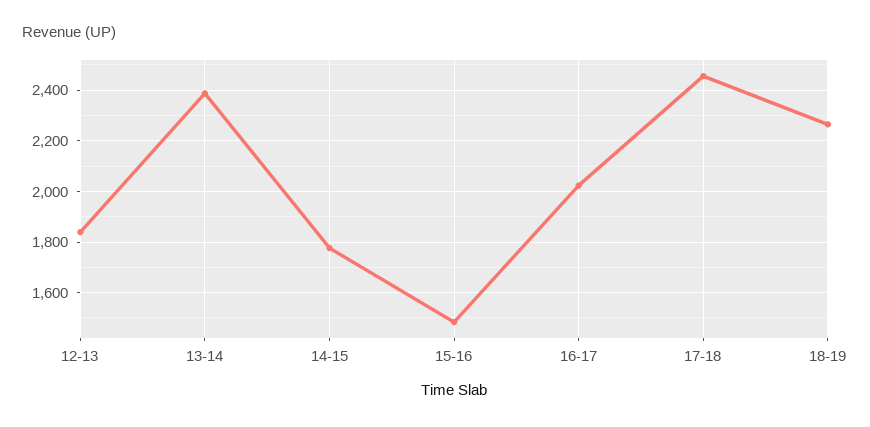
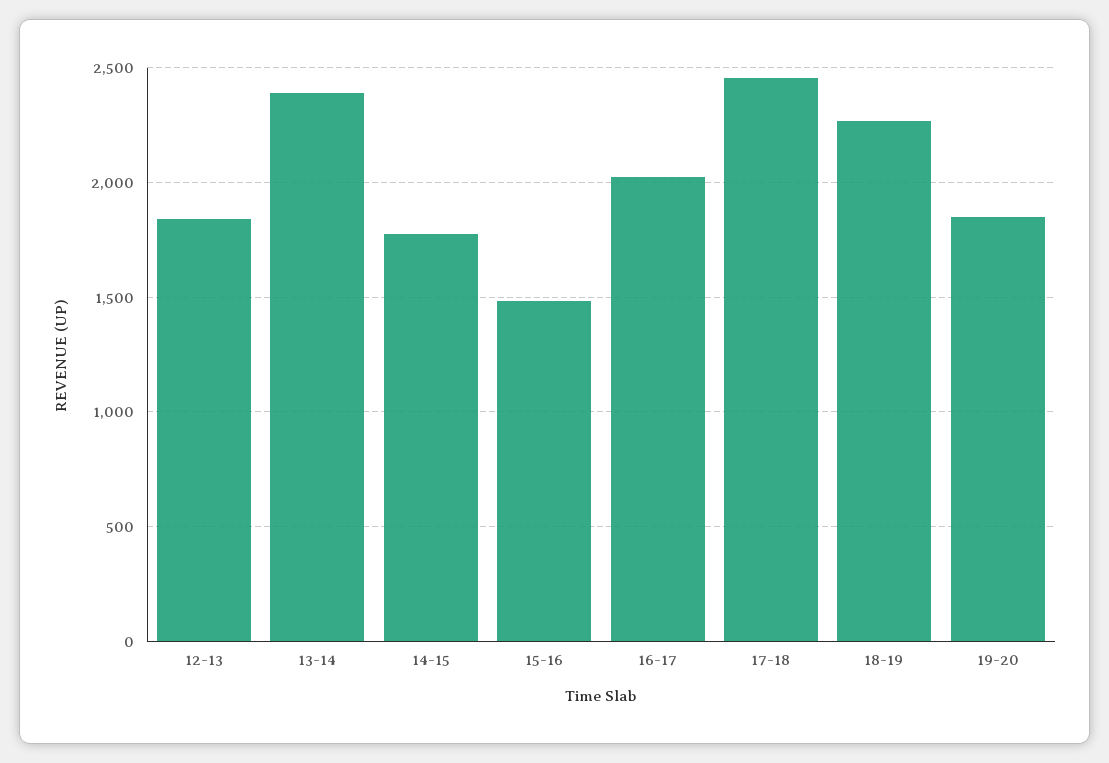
19-20: none -> 1850

